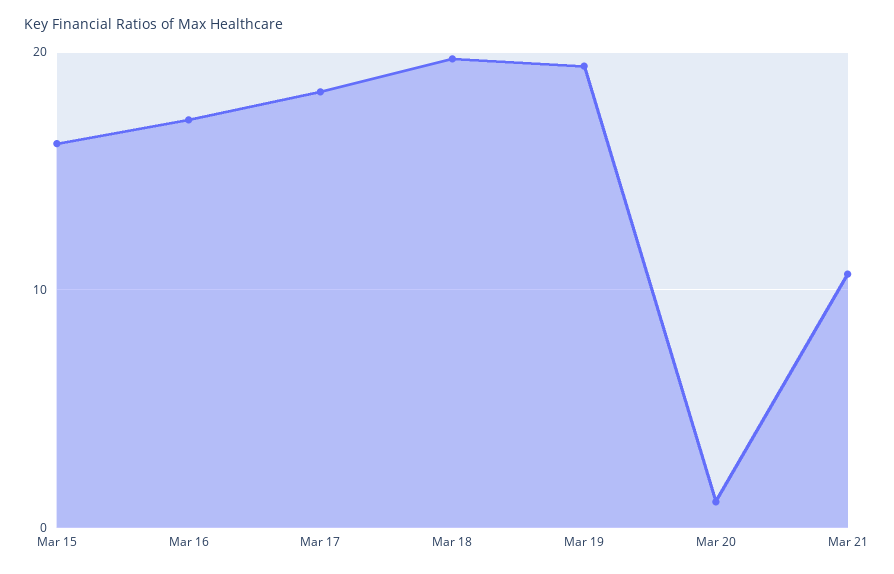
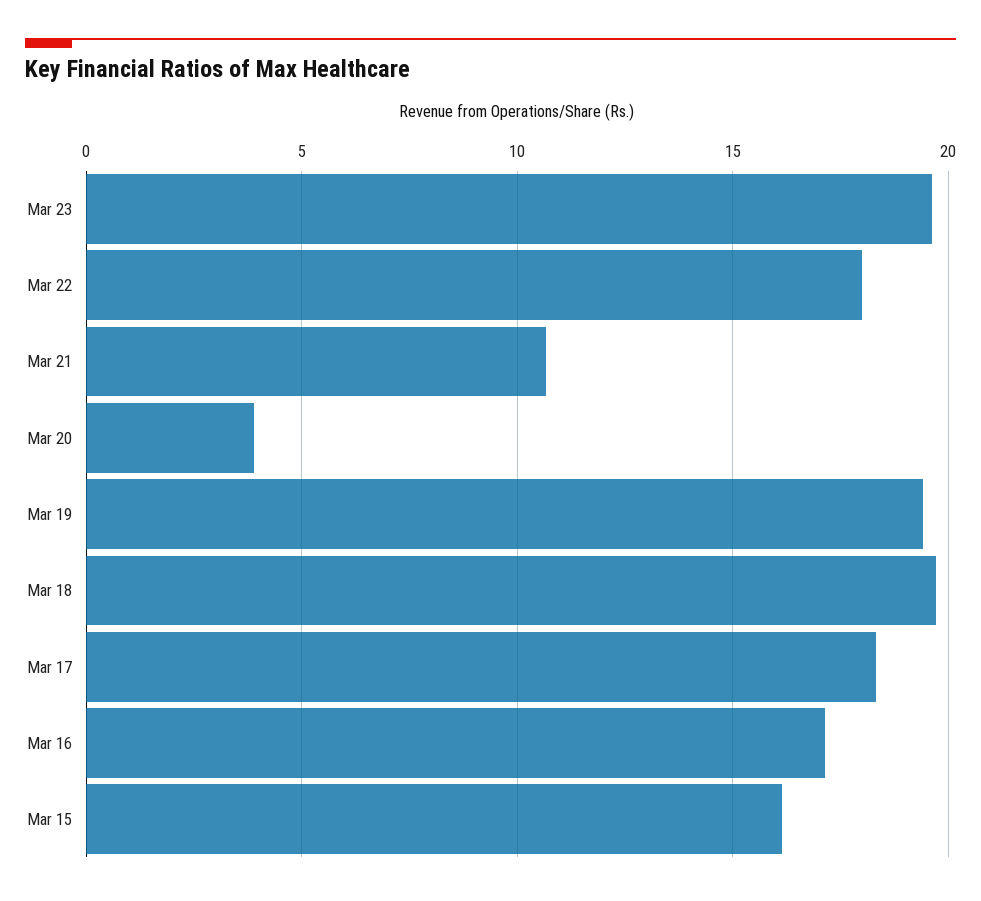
Mar 20: 1 -> 4
Mar 23: none -> 19.5
Mar 22: none -> 18

